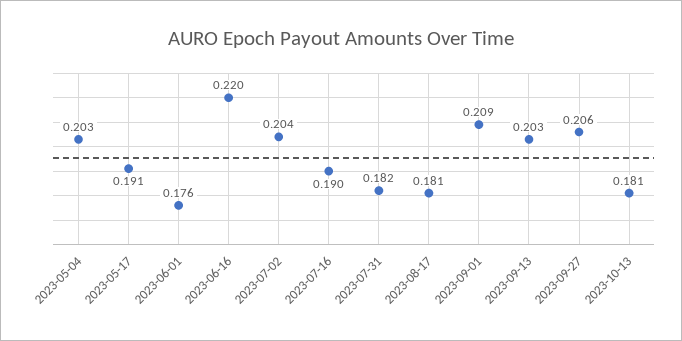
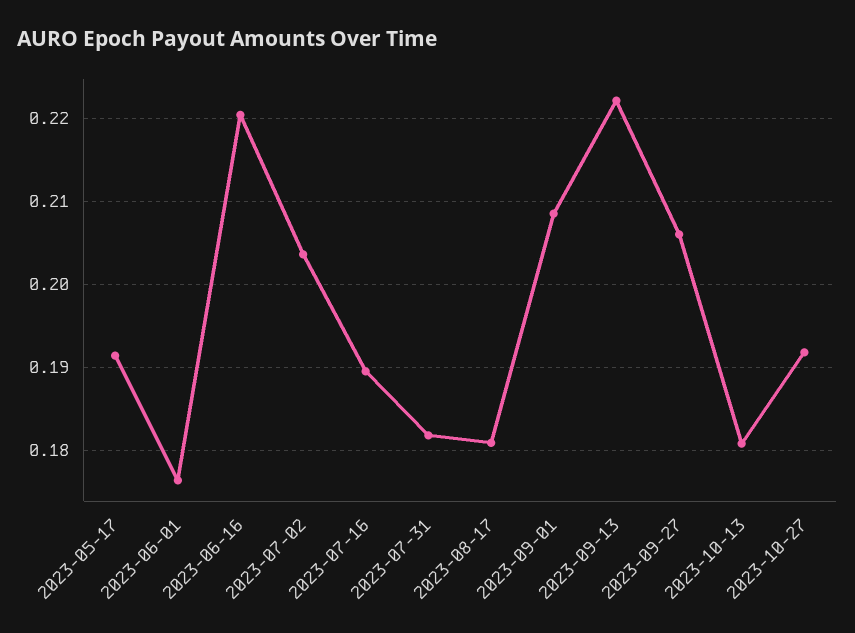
2023-05-04: 0.203 -> none
2023-09-13: 0.203 -> 0.222
2023-10-27: none -> 0.192

